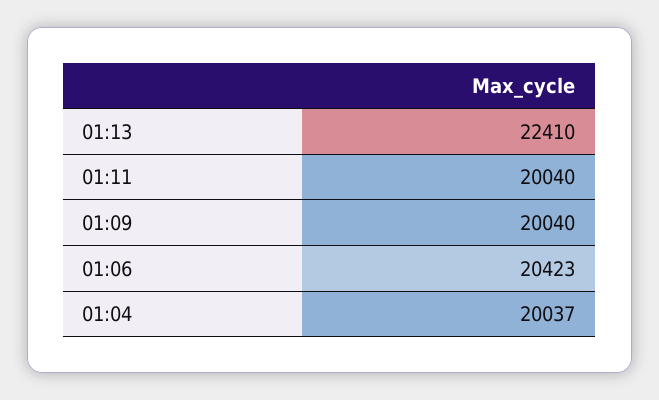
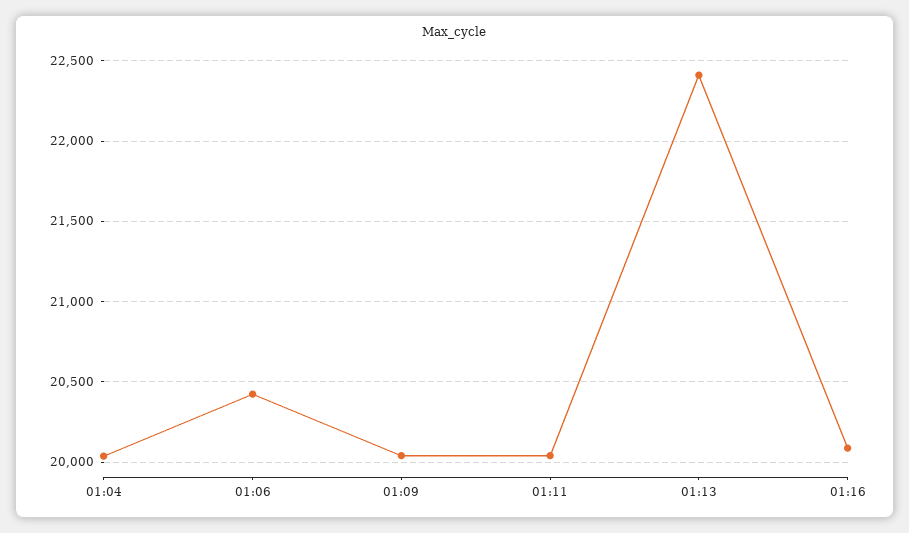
01:16: none -> 20100

